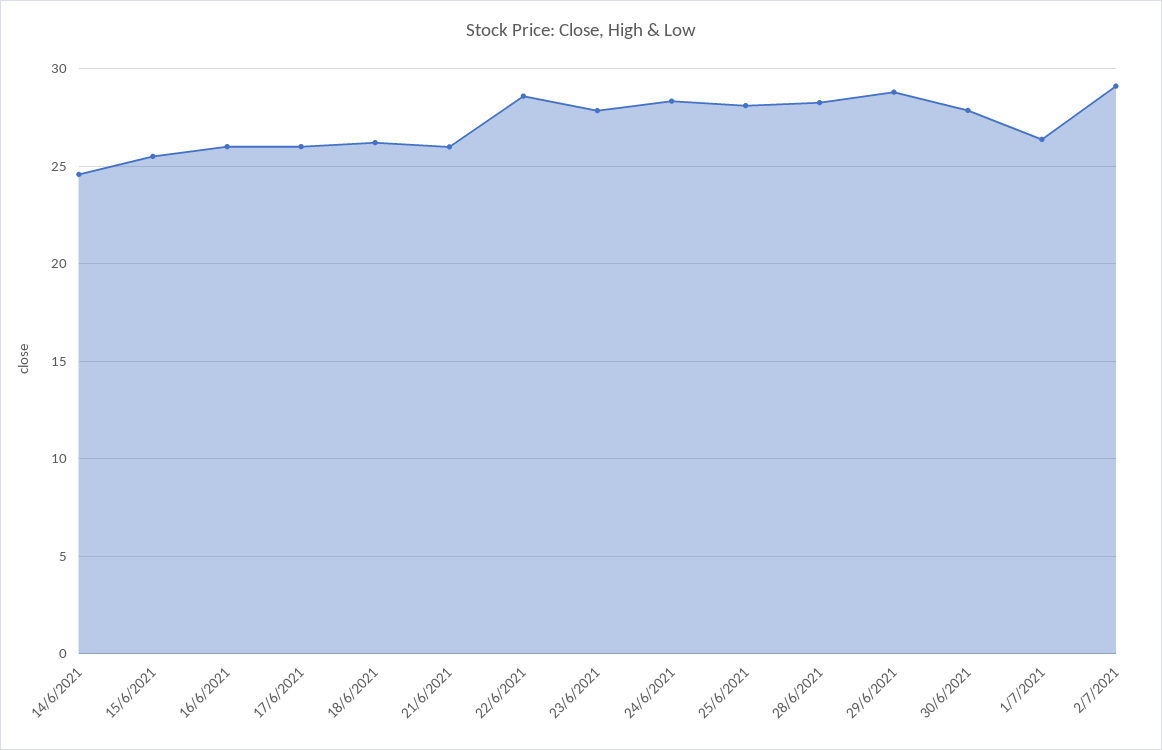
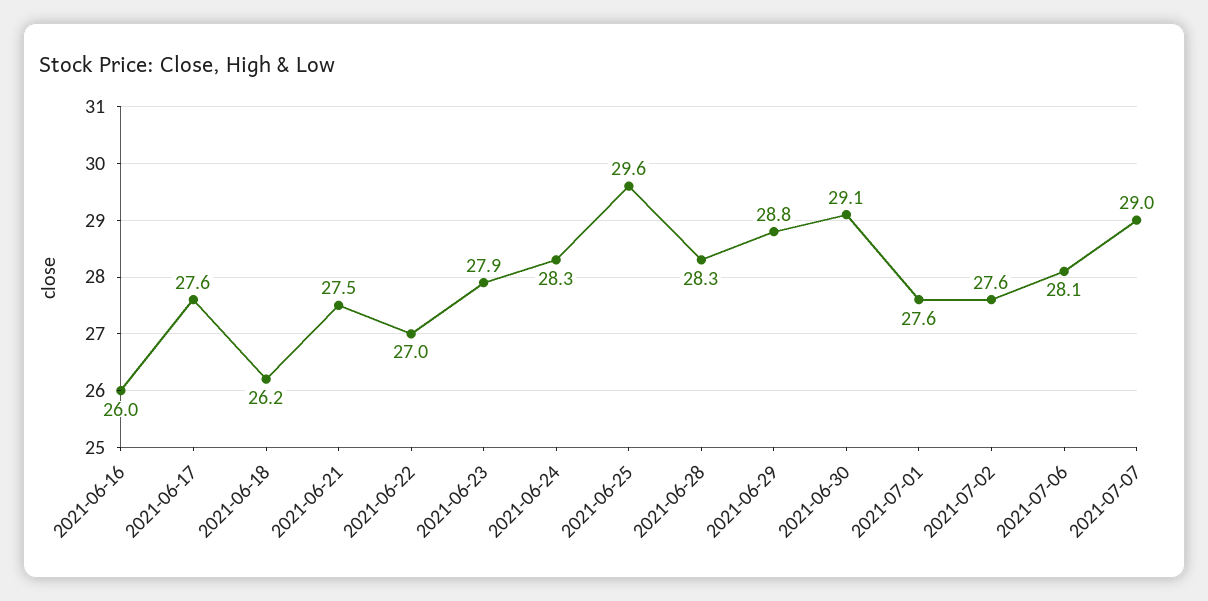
14/6/2021: 24.5 -> none
15/6/2021: 25.5 -> none
17/6/2021: 26 -> 27.6
21/6/2021: 26 -> 27.5
22/6/2021: 28.5 -> 27
25/6/2021: 28 -> 29.6
30/6/2021: 28 -> 29.1
1/7/2021: 26.5 -> 27.6
2/7/2021: 29 -> 27.6
2021-07-06: none -> 28.1
2021-07-07: none -> 29

